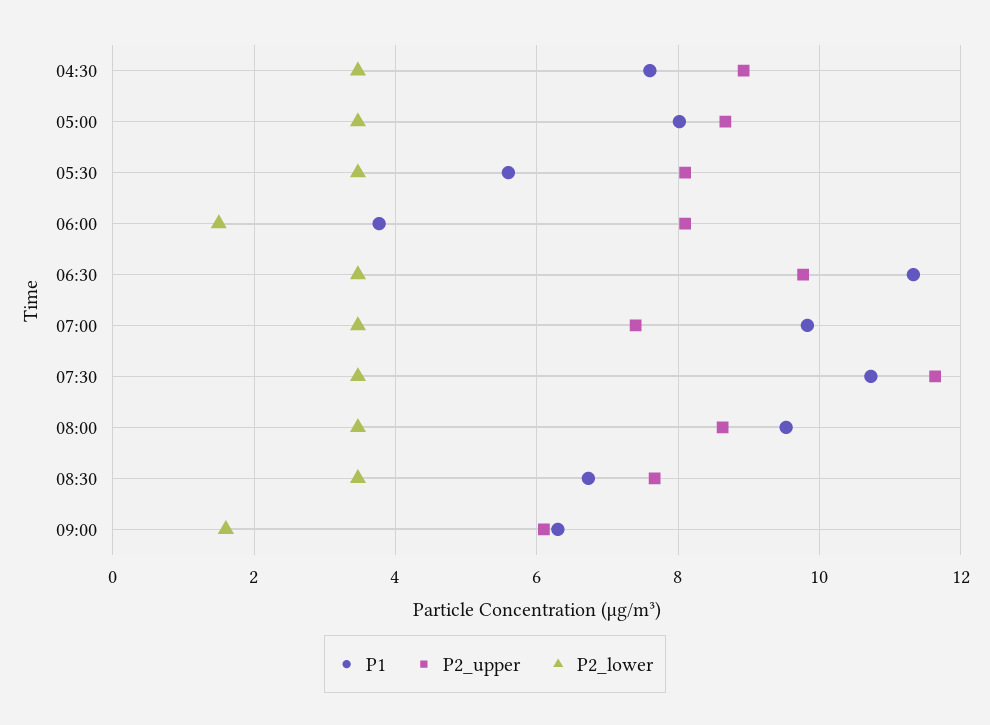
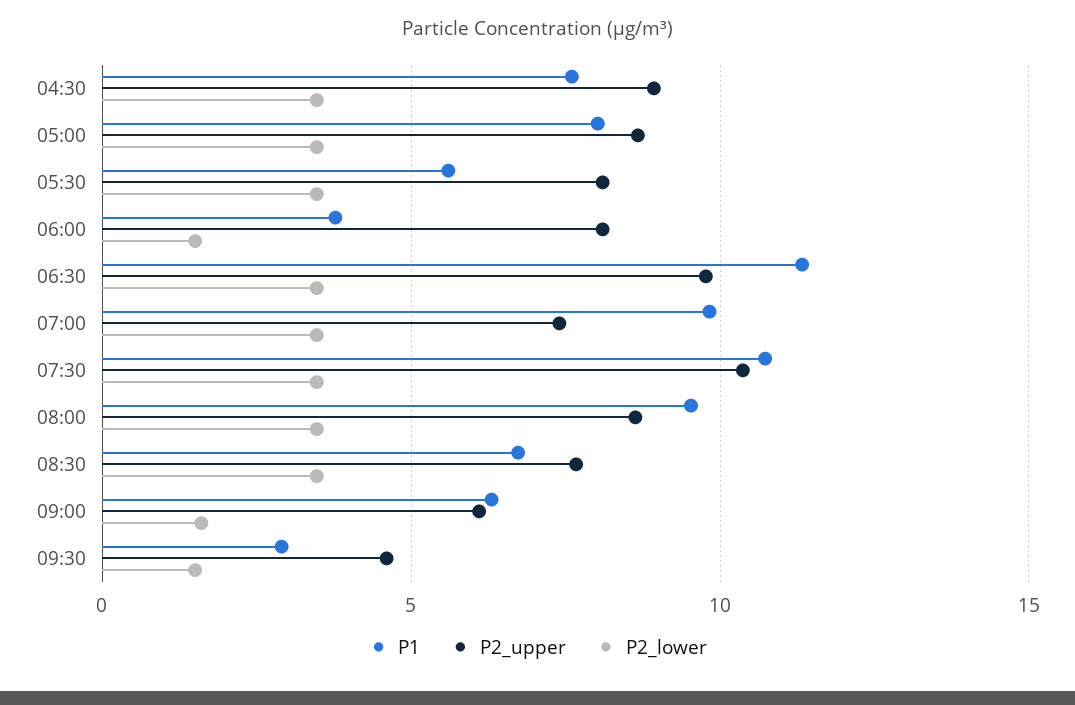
P2_upper, 07:30: 11.6 -> 10.5
P1, 09:30: none -> 3
P2_upper, 09:30: none -> 4.5
P2_lower, 09:30: none -> 1.5

